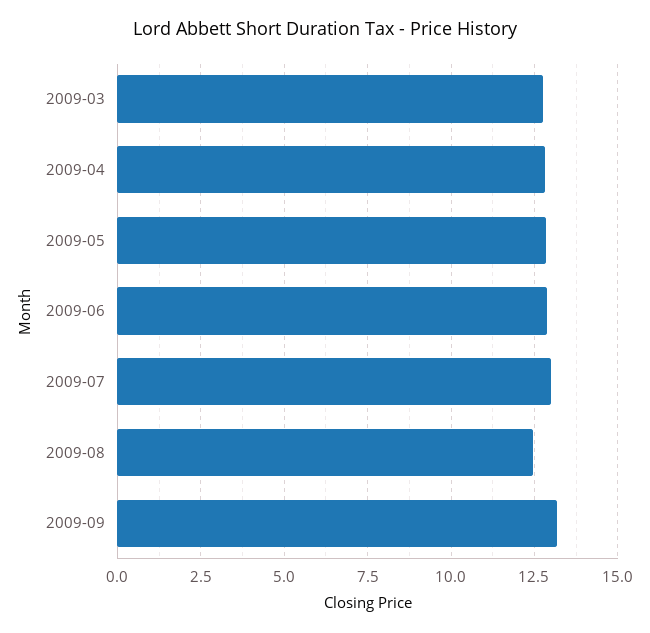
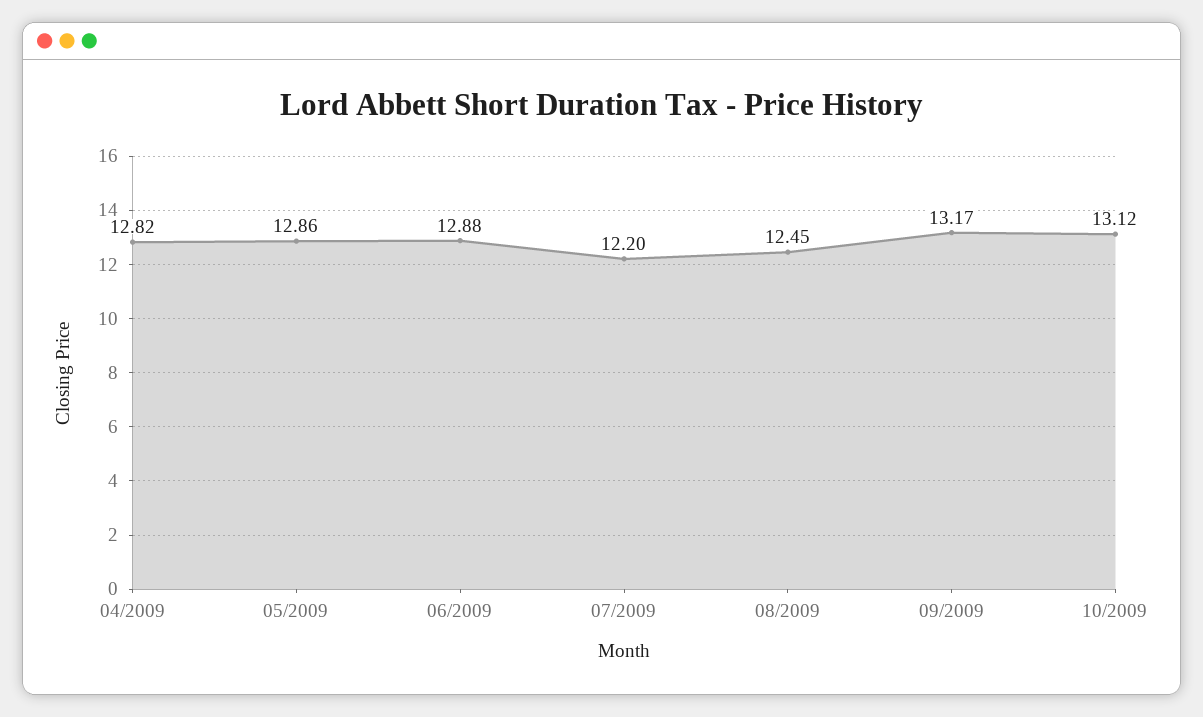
2009-03: 12.75 -> none
2009-07: 13 -> 12.2
10/2009: none -> 13.12

